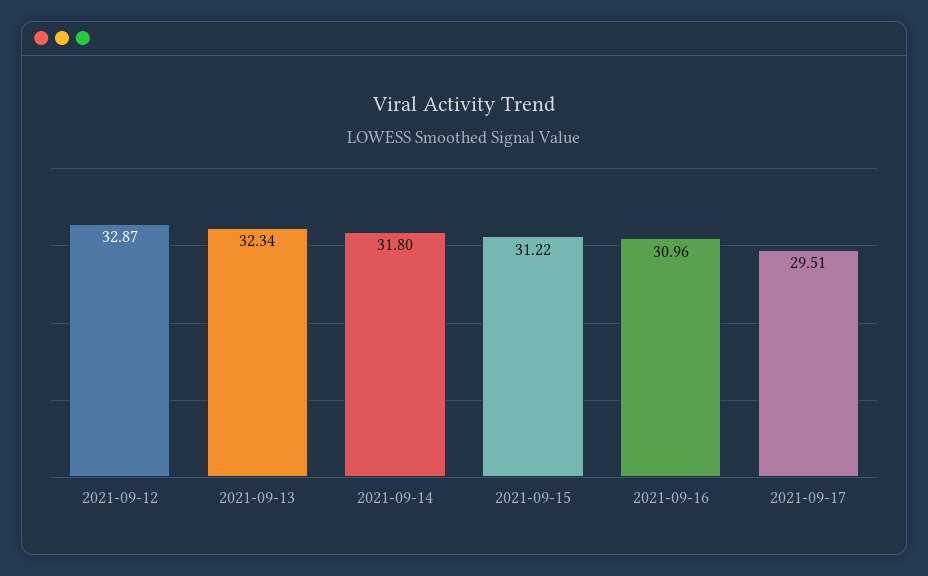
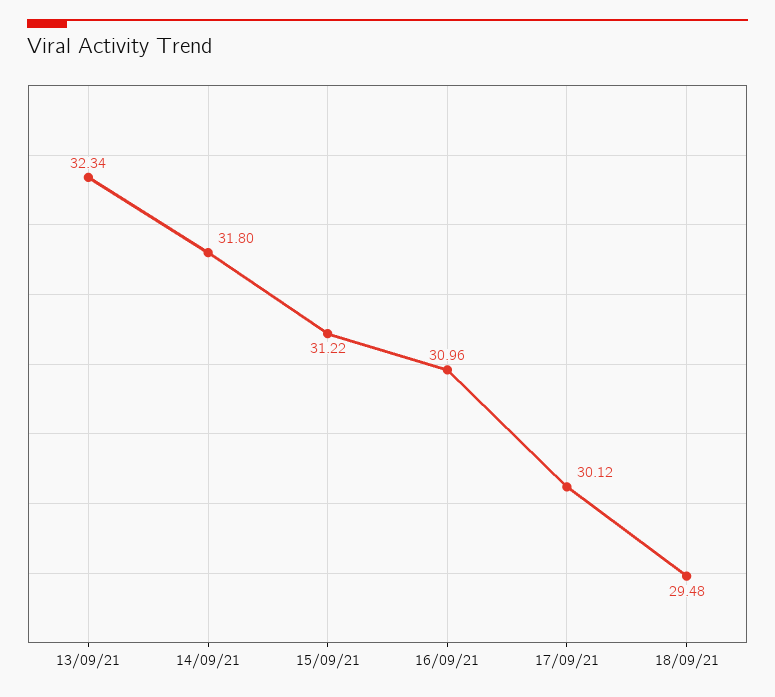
2021-09-12: 32.87 -> none
2021-09-17: 29.51 -> 30.12
18/09/21: none -> 29.48

